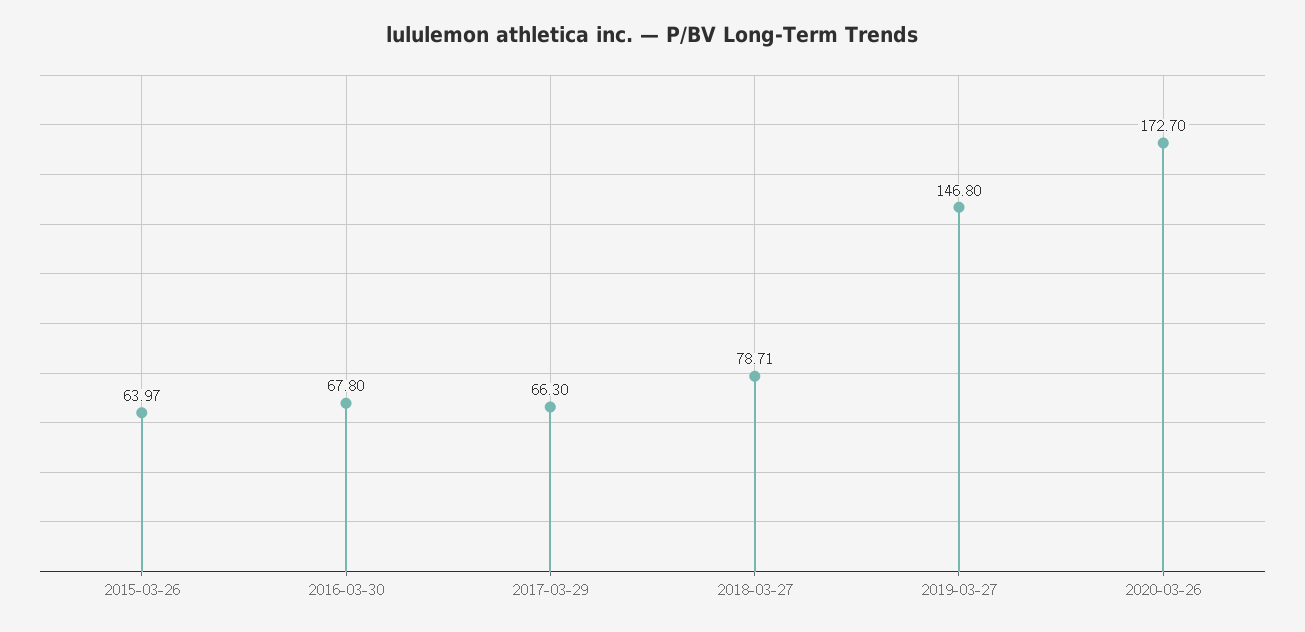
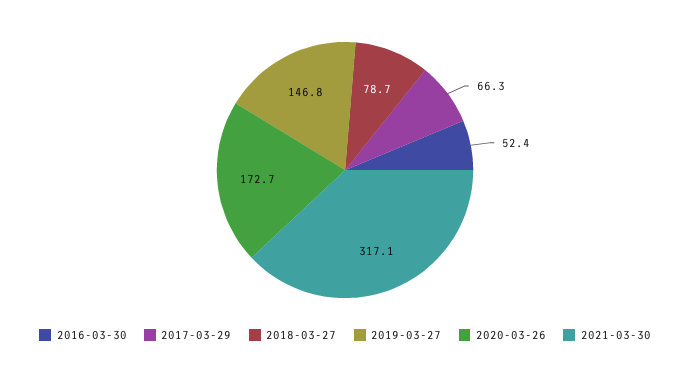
2015-03-26: 63.97 -> none
2016-03-30: 67.8 -> 52.4
2021-03-30: none -> 317.1

